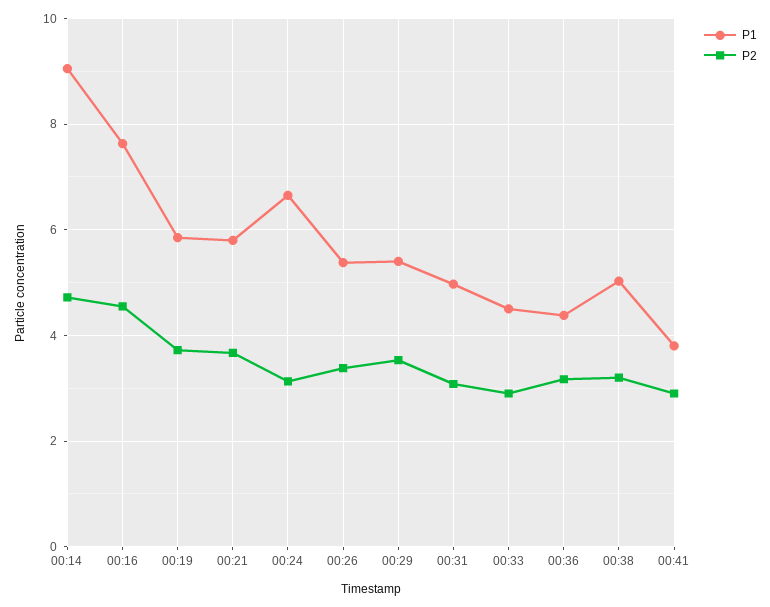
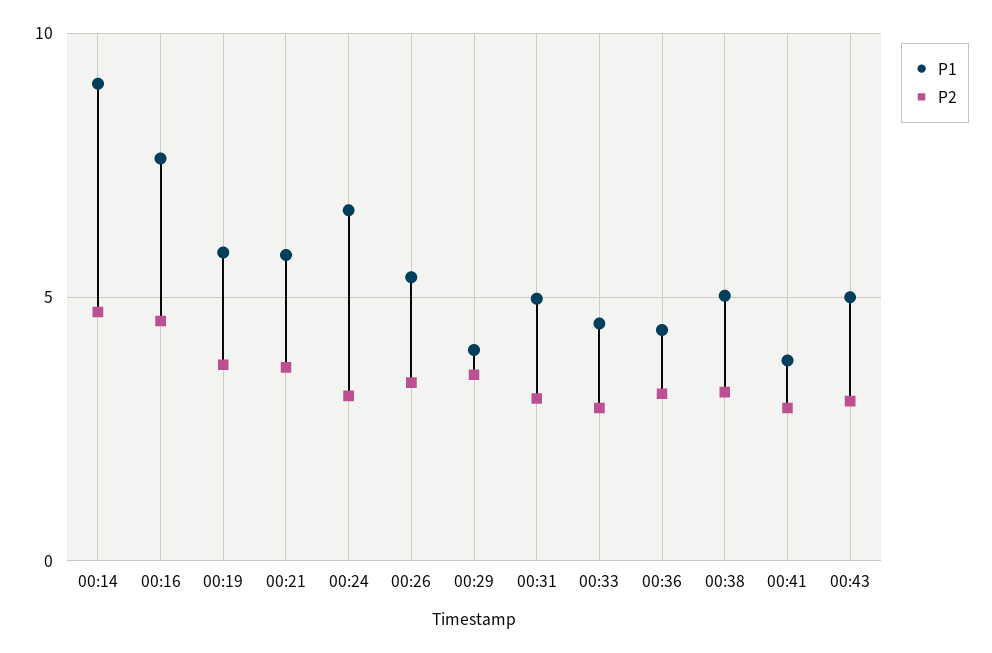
P1, 00:29: 5.4 -> 4
P1, 00:43: none -> 5
P2, 00:43: none -> 3

